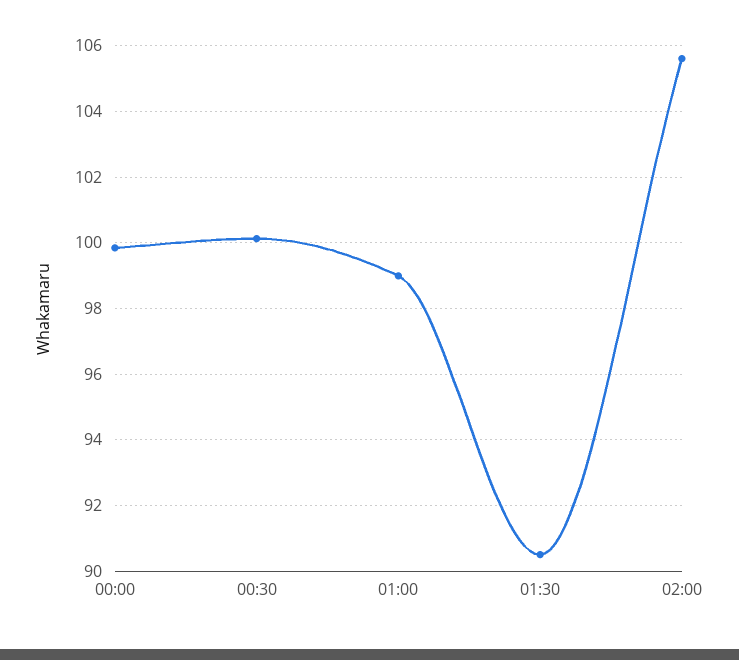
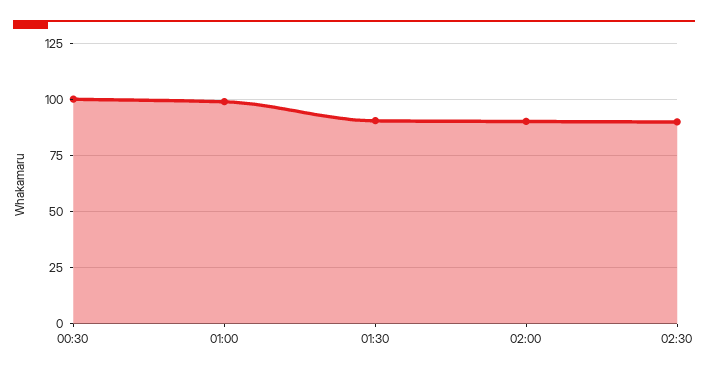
00:00: 99.8 -> none
02:00: 105.6 -> 90
02:30: none -> 90

